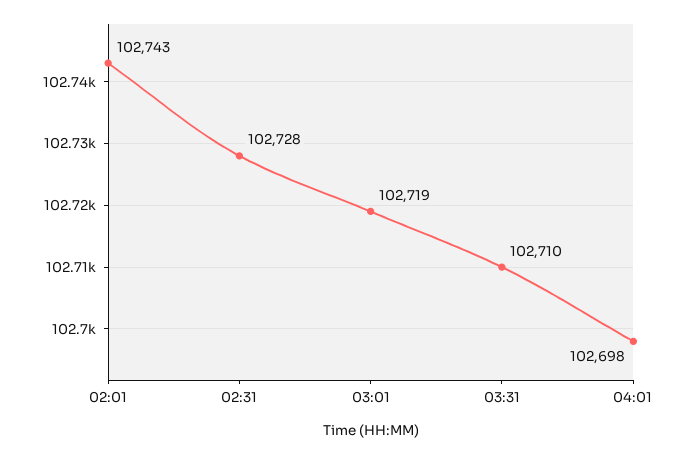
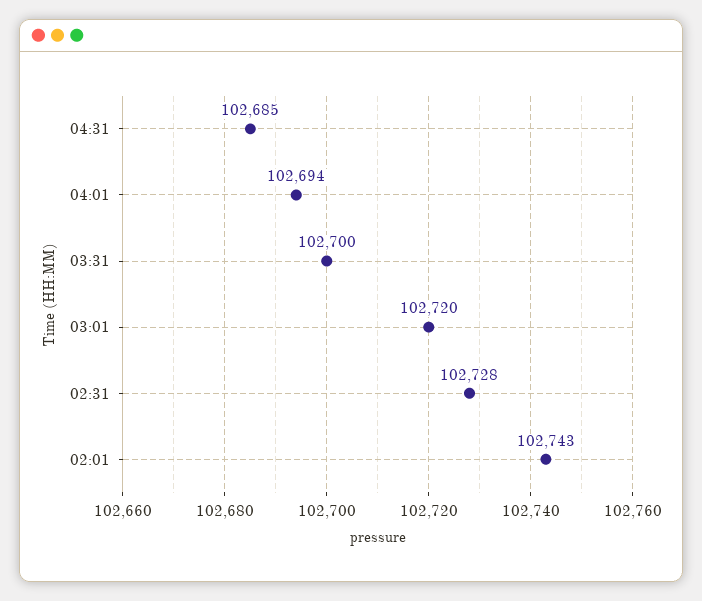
03:01: 102719 -> 102720
03:31: 102710 -> 102700
04:01: 102698 -> 102694
04:31: none -> 102685

